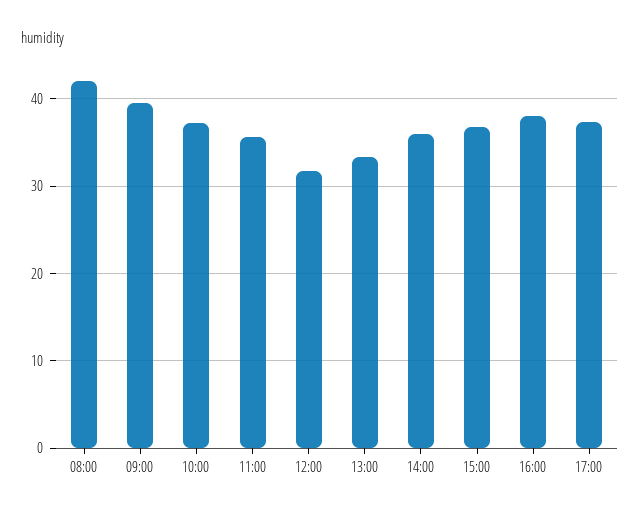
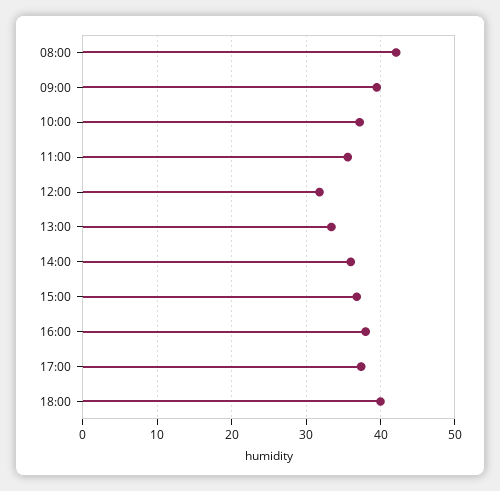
18:00: none -> 40

